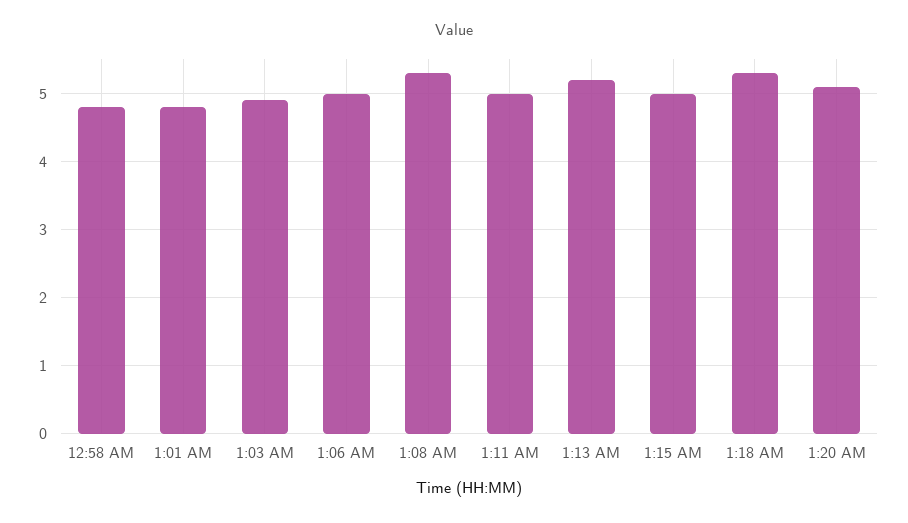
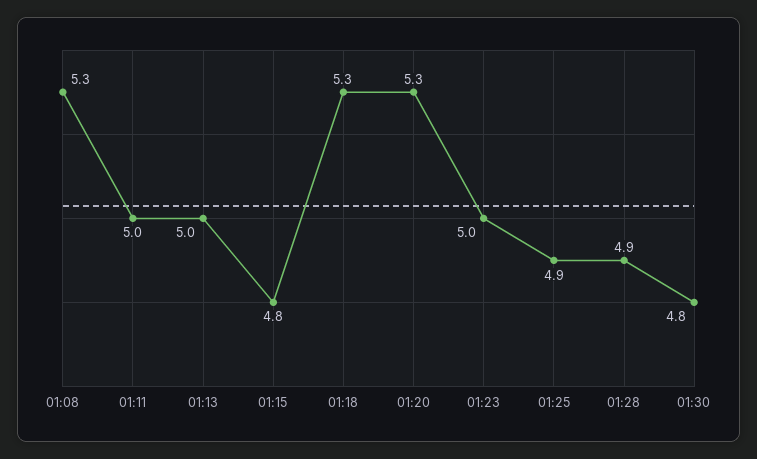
12:58 AM: 4.8 -> none
1:01 AM: 4.8 -> none
1:03 AM: 4.9 -> none
1:06 AM: 5 -> none
1:13 AM: 5.2 -> 5
1:15 AM: 5 -> 4.8
1:20 AM: 5.1 -> 5.3
01:23: none -> 5
01:25: none -> 4.9
01:28: none -> 4.9
01:30: none -> 4.8

